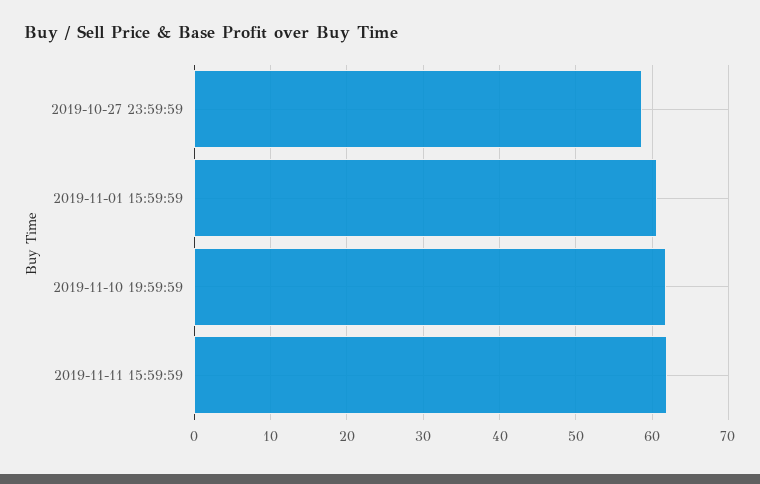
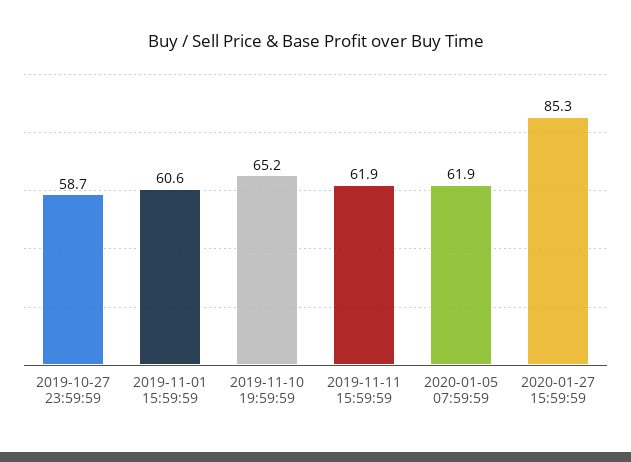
2019-11-10 19:59:59: 62 -> 65.2
2020-01-05 07:59:59: none -> 61.9
2020-01-27 15:59:59: none -> 85.3

